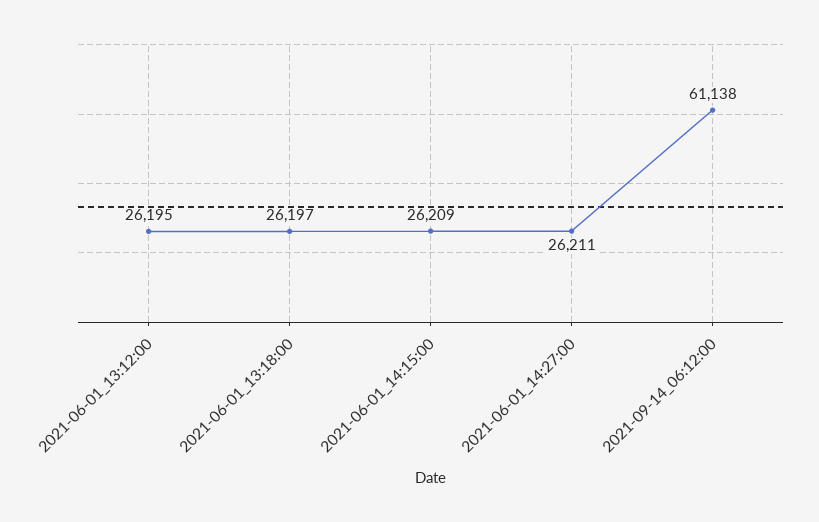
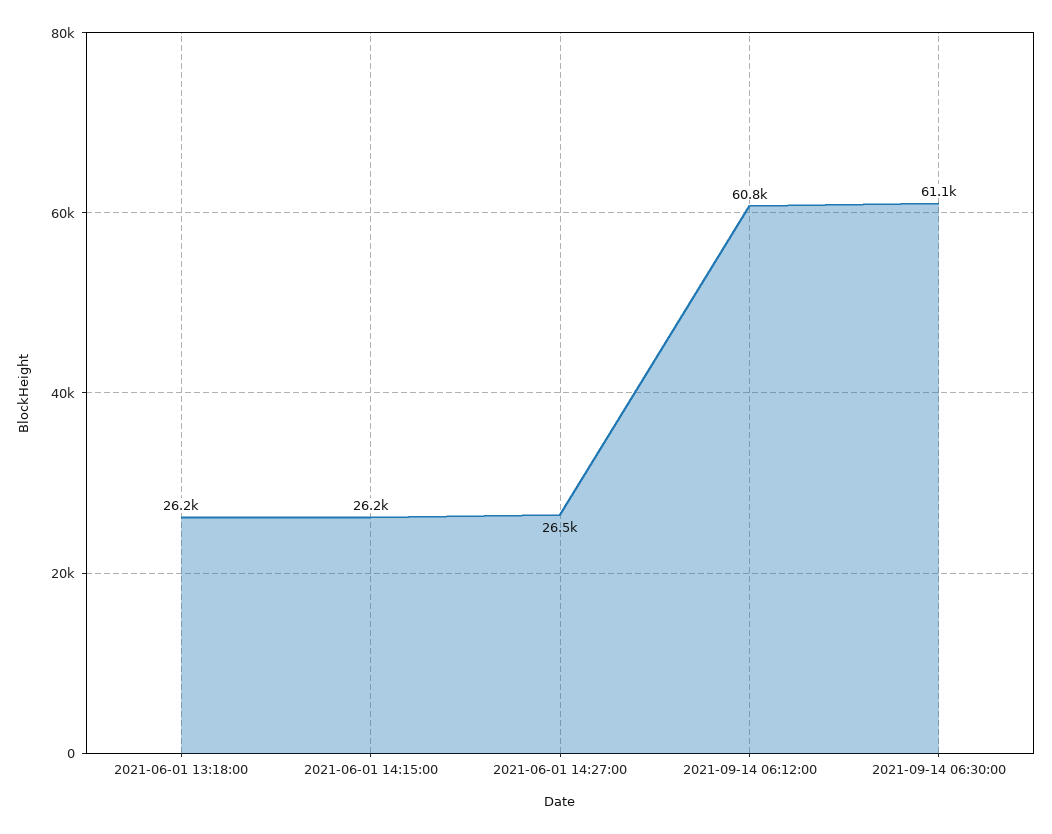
2021-06-01_13:12:00: 26195 -> none
2021-06-01_14:27:00: 26211 -> 26500
2021-09-14_06:12:00: 61138 -> 60800
2021-09-14 06:30:00: none -> 61100

